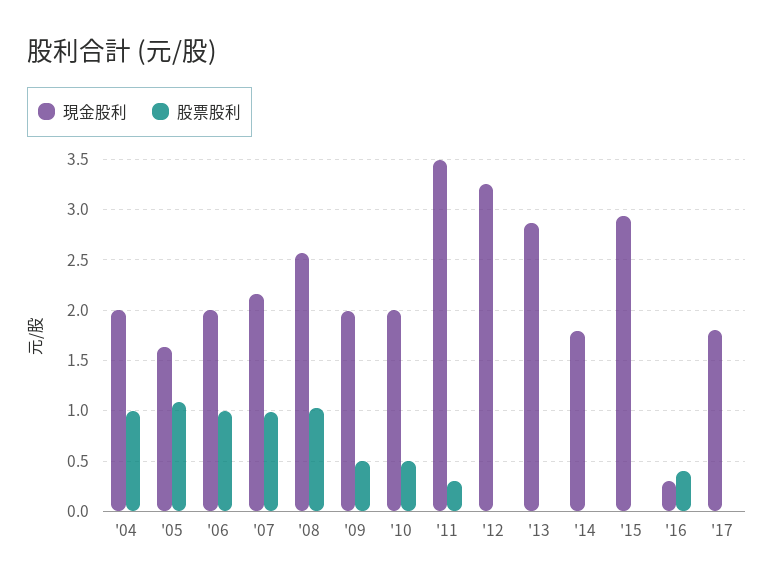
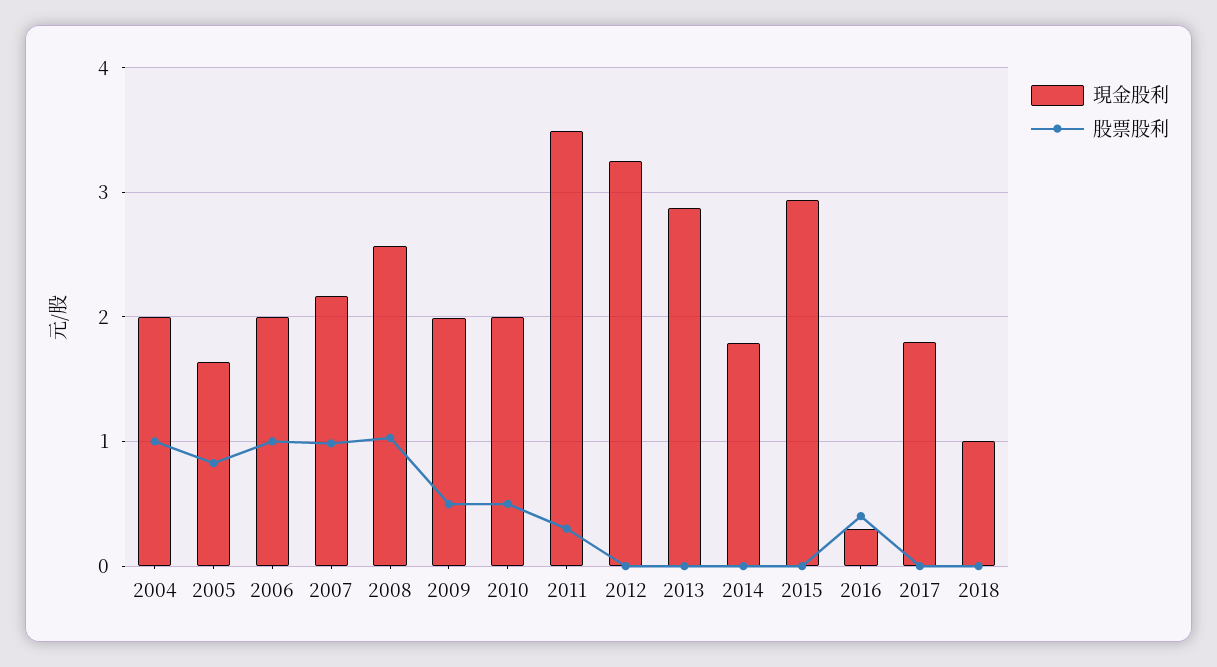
股票股利, '05: 1.1 -> 0.8
現金股利, 2018: none -> 1
股票股利, 2018: none -> 0

